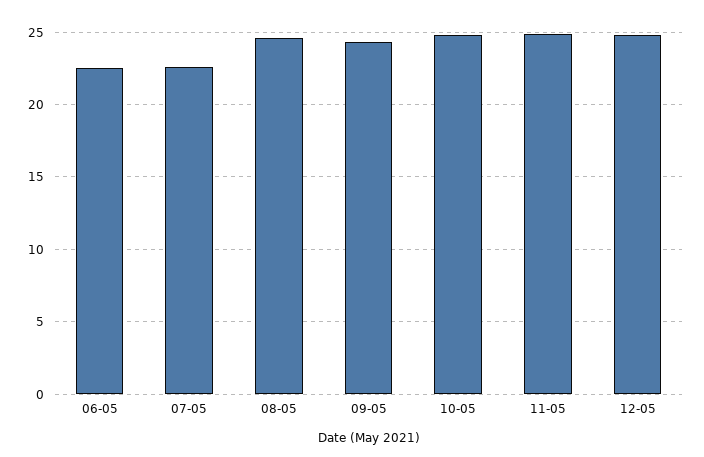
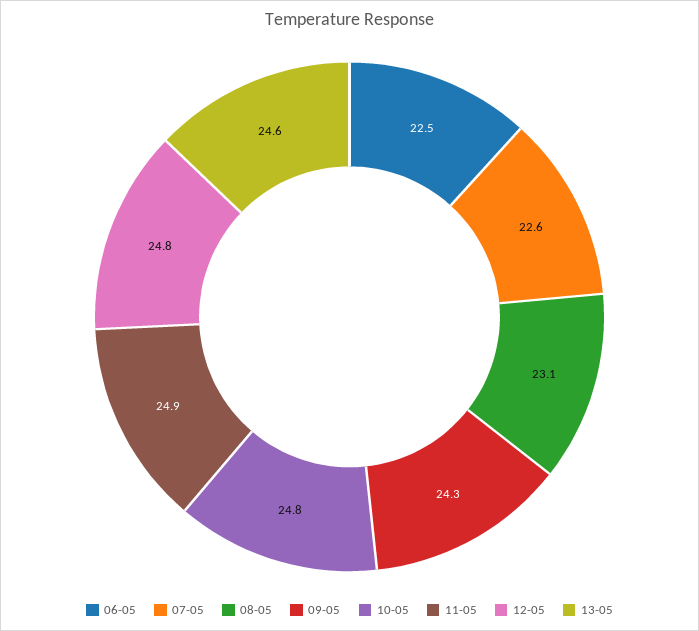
08-05: 24.5 -> 23.1
13-05: none -> 24.6

